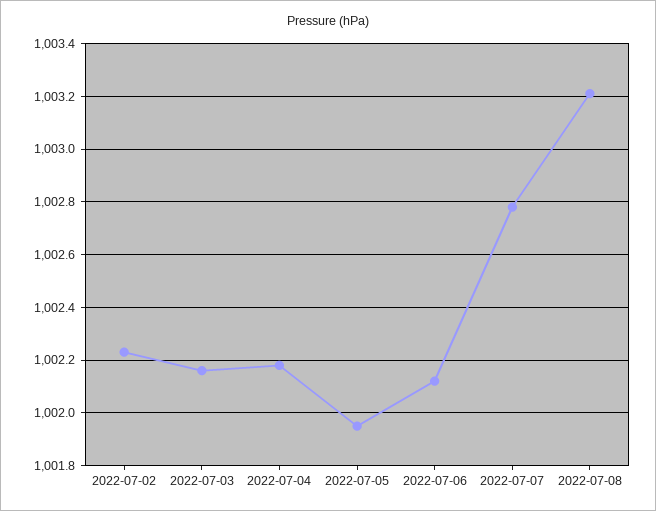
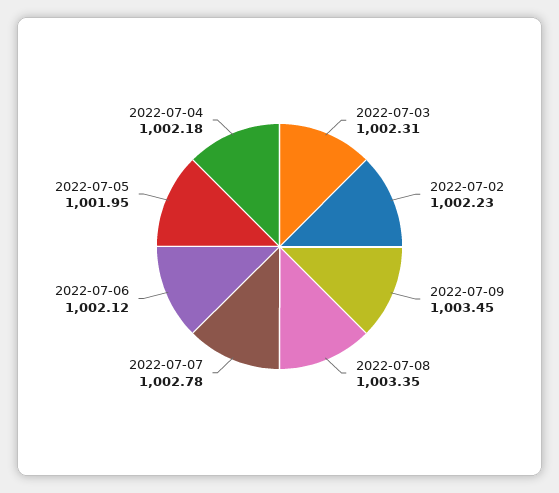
2022-07-03: 1002.15 -> 1002.31
2022-07-08: 1003.2 -> 1003.35
2022-07-09: none -> 1003.45

